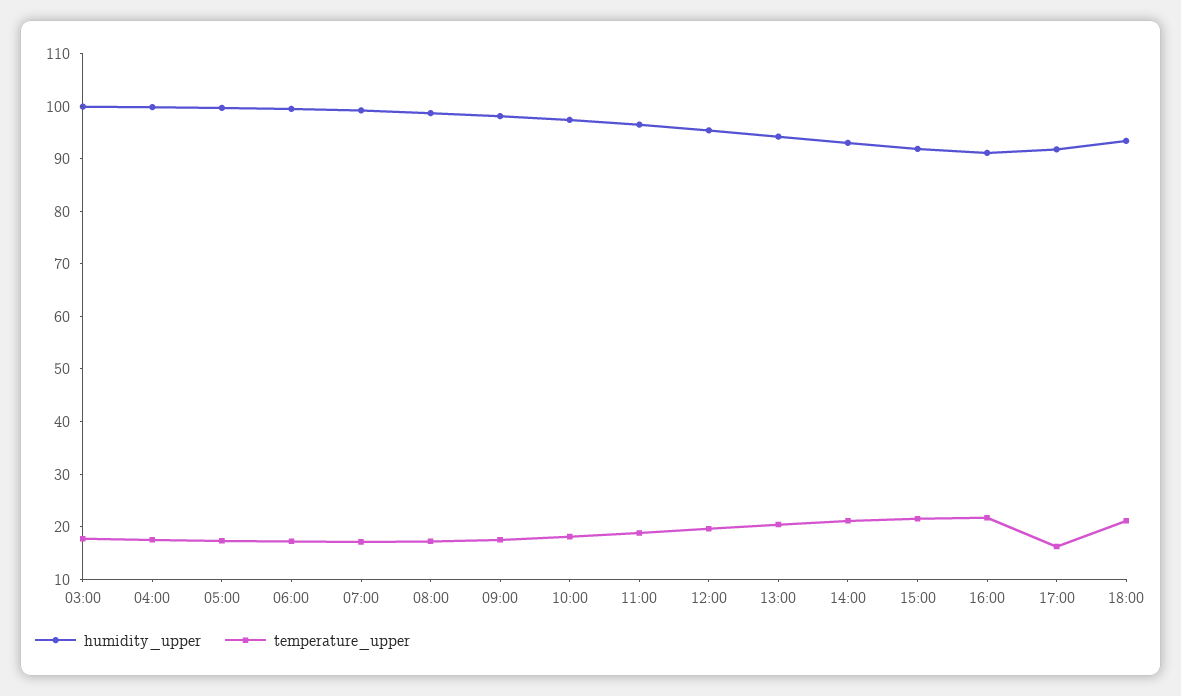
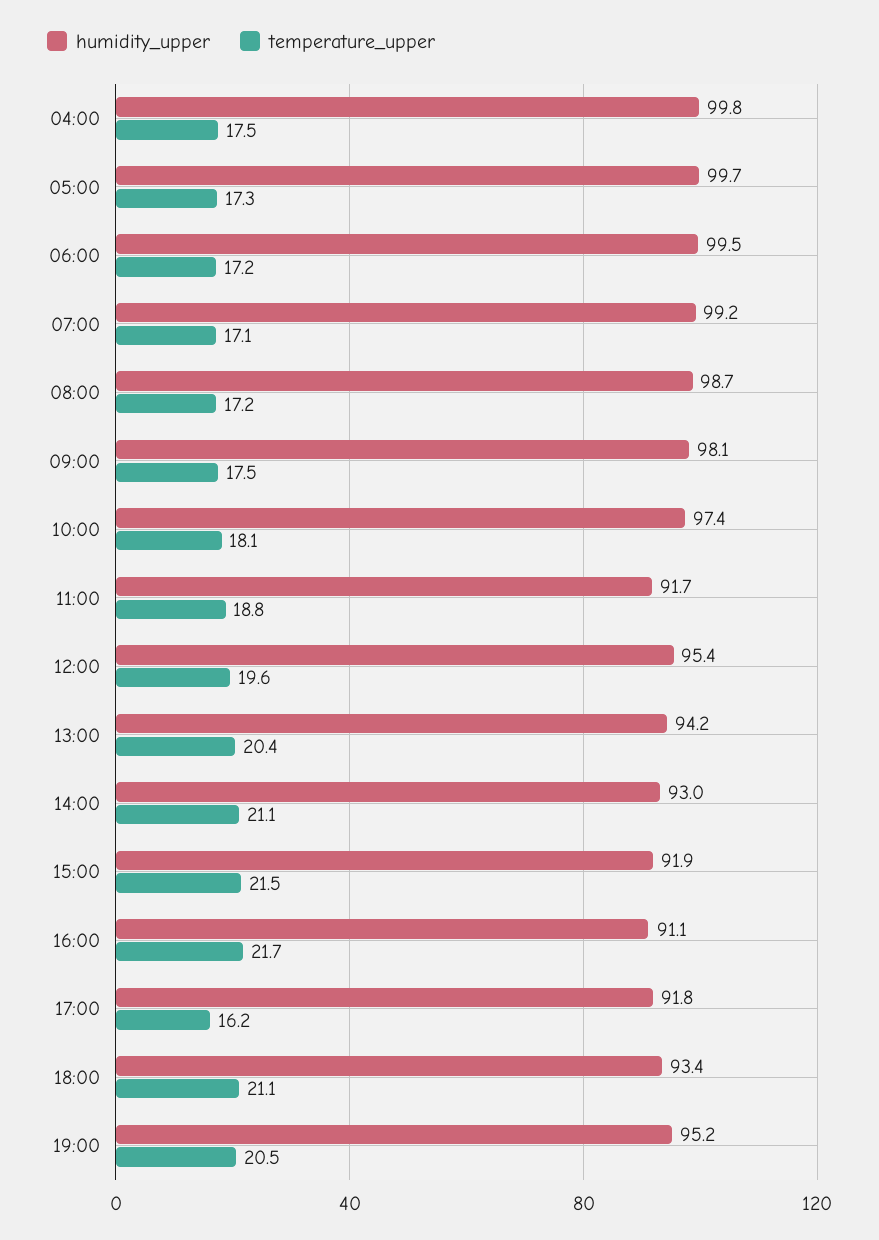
humidity_upper, 03:00: 100 -> none
temperature_upper, 03:00: 18 -> none
humidity_upper, 11:00: 96 -> 91.7
humidity_upper, 19:00: none -> 95.2
temperature_upper, 19:00: none -> 20.5

